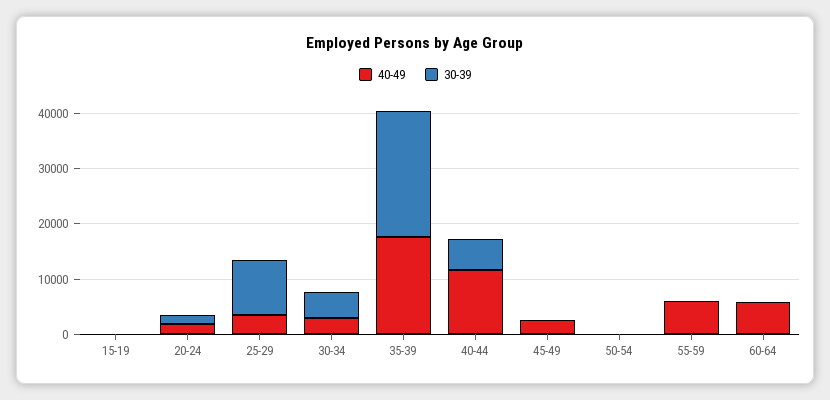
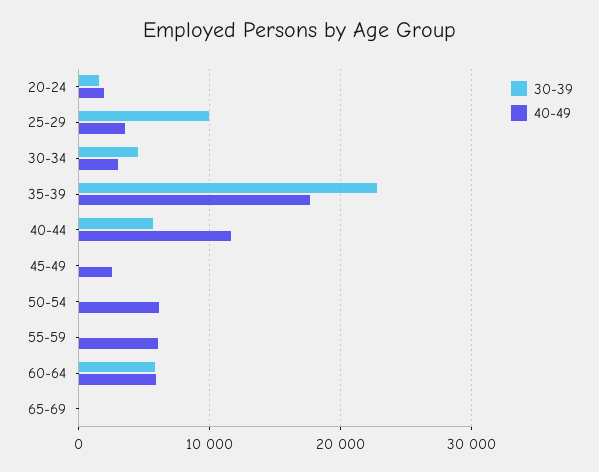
40-49, 15-19: 0 -> none
30-39, 15-19: 0 -> none
40-49, 50-54: 0 -> 6000
30-39, 60-64: 0 -> 6000
30-39, 65-69: none -> 0
40-49, 65-69: none -> 0

